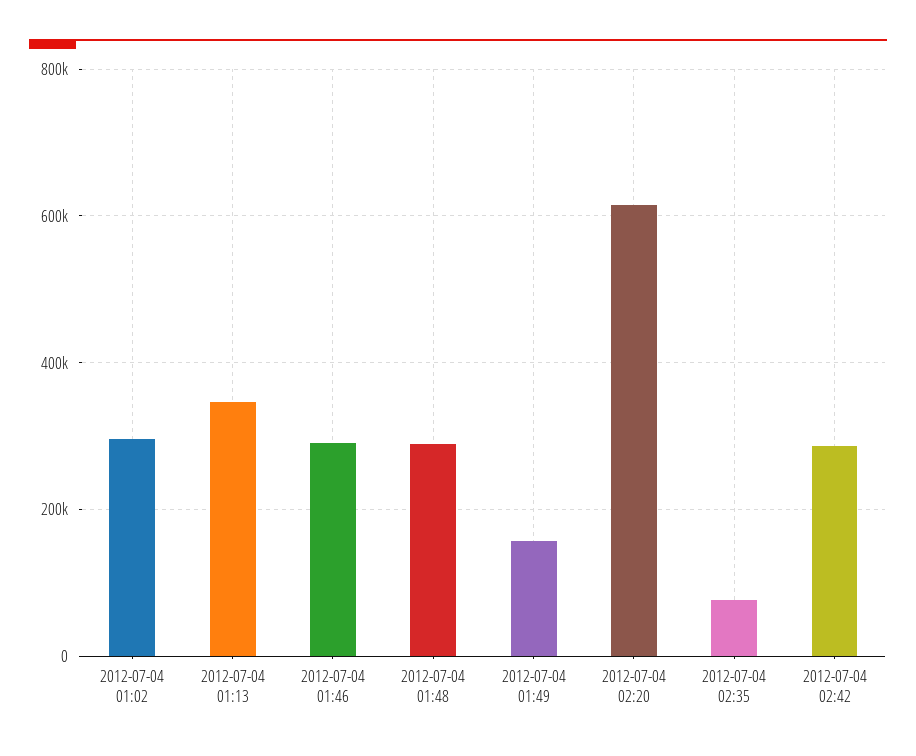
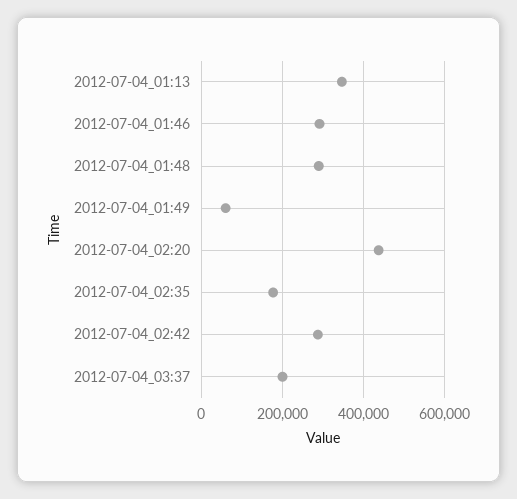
2012-07-04 01:02: 300000 -> none
2012-07-04 01:49: 160000 -> 60000
2012-07-04 02:20: 620000 -> 440000
2012-07-04 02:35: 80000 -> 180000
2012-07-04_03:37: none -> 200000

